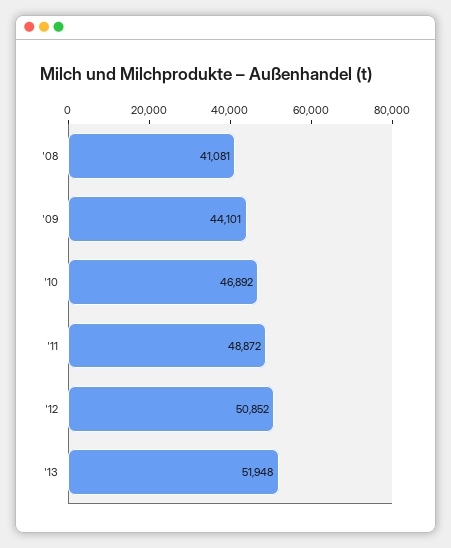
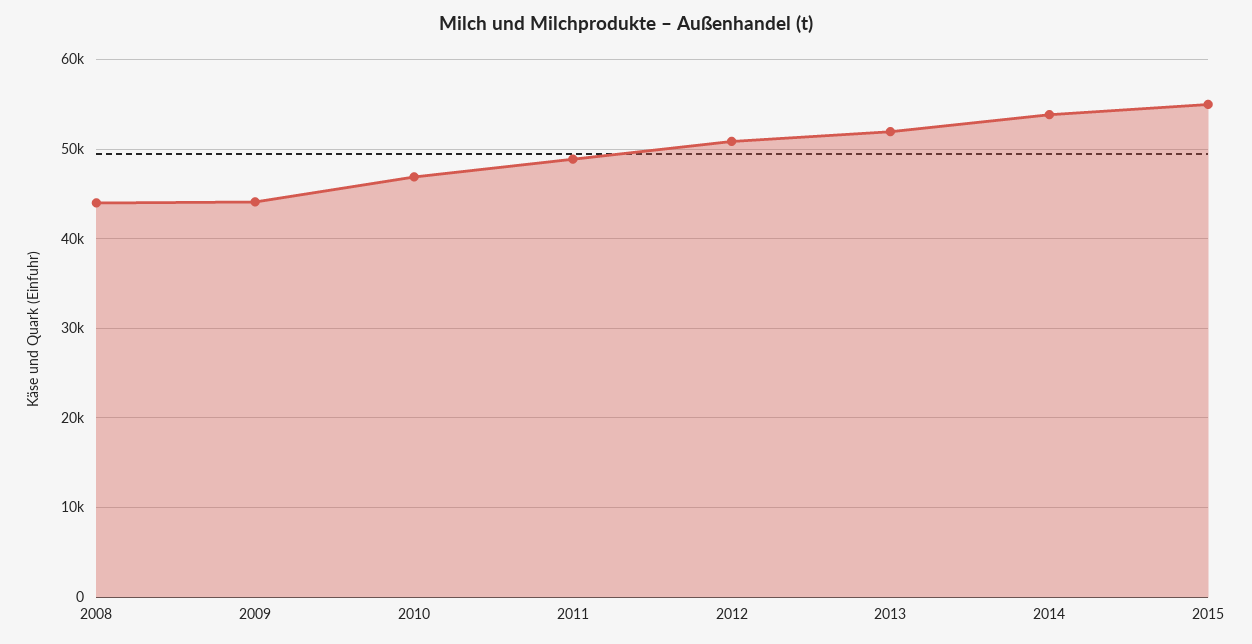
'08: 41081 -> 44000
2014: none -> 54000
2015: none -> 55000

